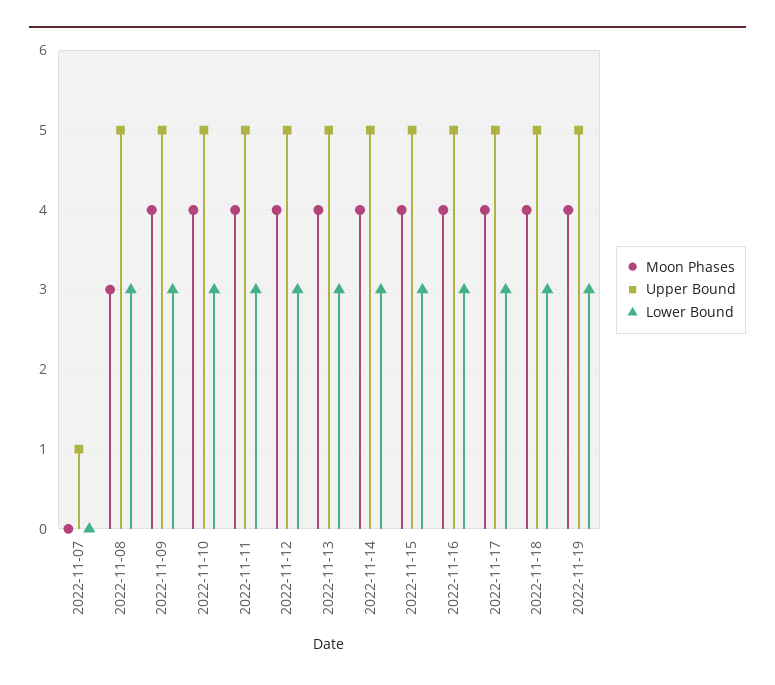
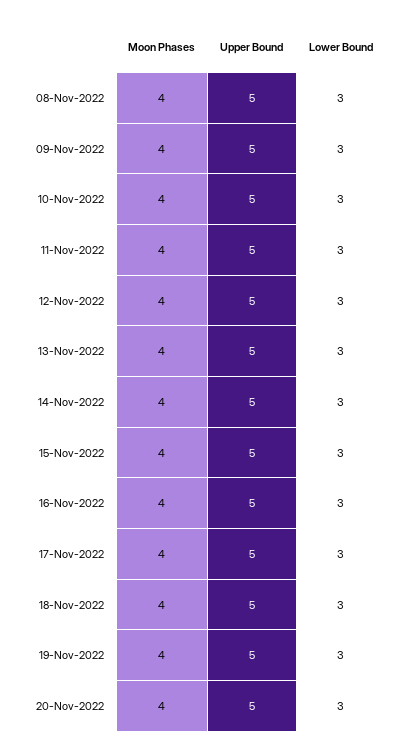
Moon Phases, 2022-11-07: 0 -> none
Upper Bound, 2022-11-07: 1 -> none
Lower Bound, 2022-11-07: 0 -> none
Moon Phases, 2022-11-08: 3 -> 4
Moon Phases, 20-Nov-2022: none -> 4
Upper Bound, 20-Nov-2022: none -> 5
Lower Bound, 20-Nov-2022: none -> 3

